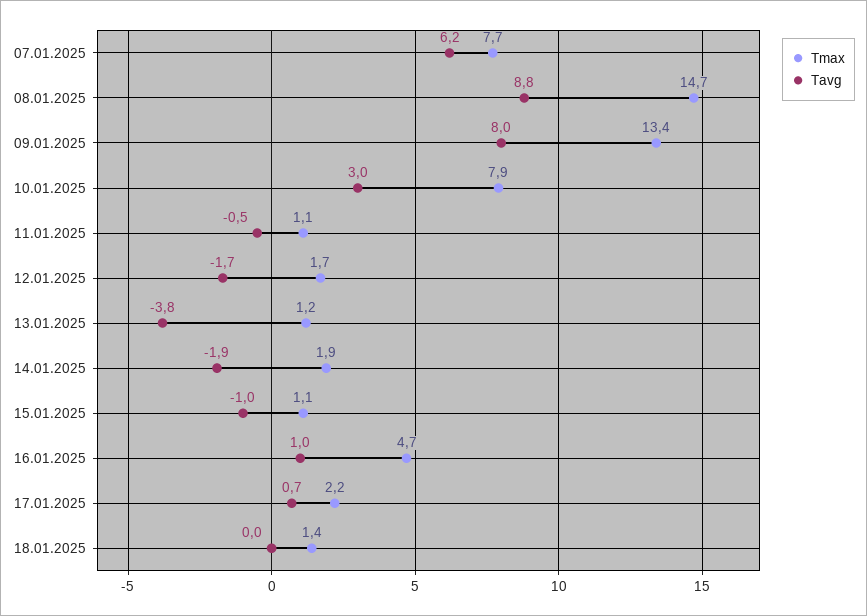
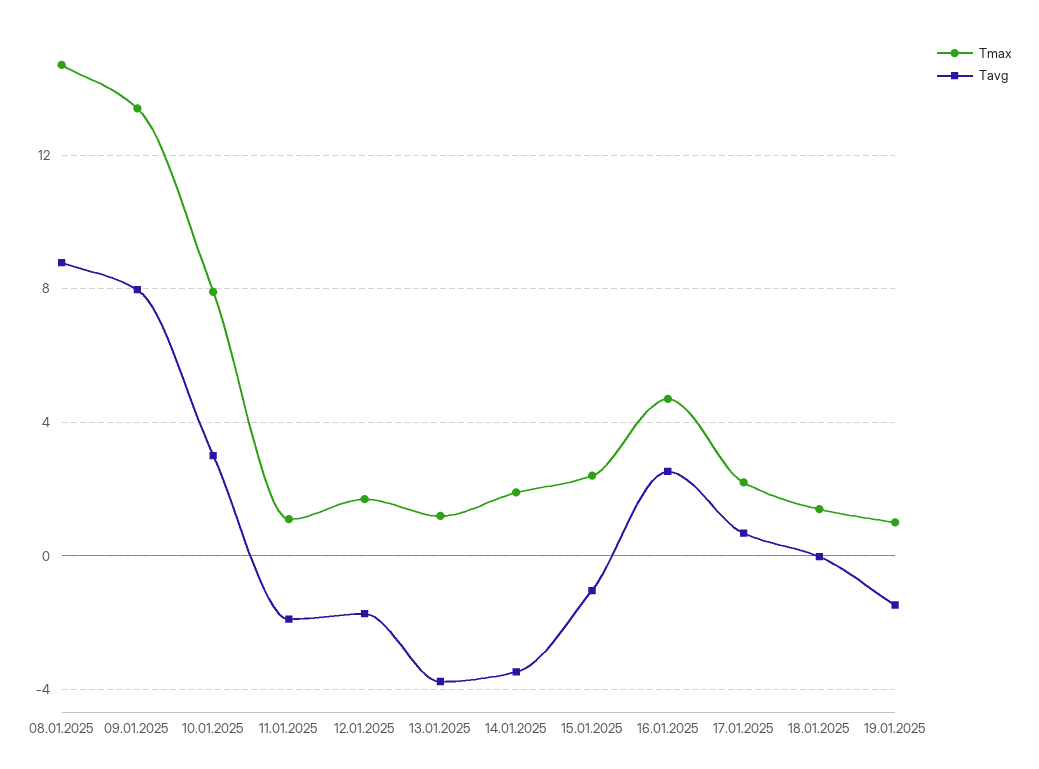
Tmax, 07.01.2025: 7.7 -> none
Tavg, 07.01.2025: 6.2 -> none
Tavg, 11.01.2025: -0.5 -> -2
Tavg, 14.01.2025: -1.9 -> -3.5
Tmax, 15.01.2025: 1.1 -> 2.5
Tavg, 16.01.2025: 1 -> 2.5
Tmax, 19.01.2025: none -> 1
Tavg, 19.01.2025: none -> -1.5

